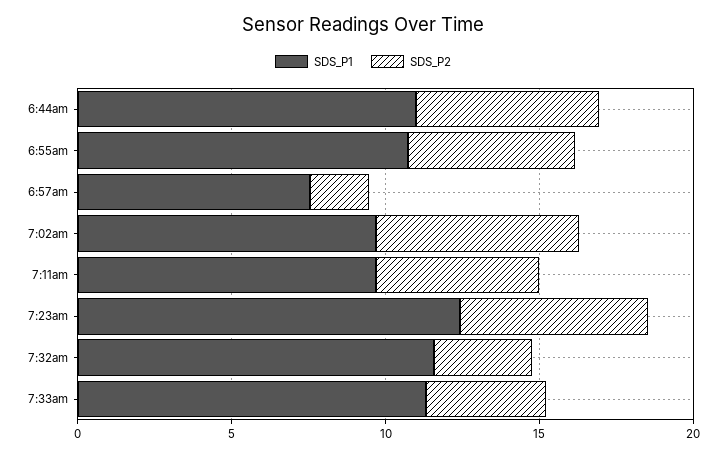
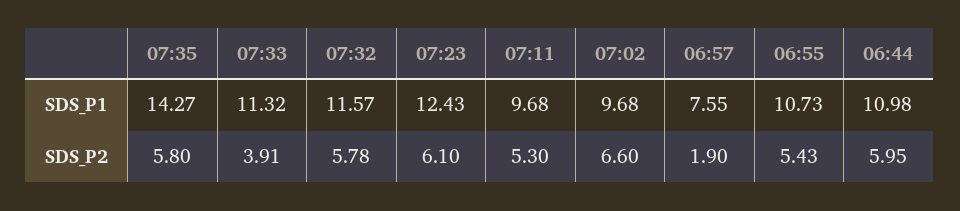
SDS_P2, 7:32am: 3 -> 5.78
SDS_P1, 07:35: none -> 14.27
SDS_P2, 07:35: none -> 5.8

